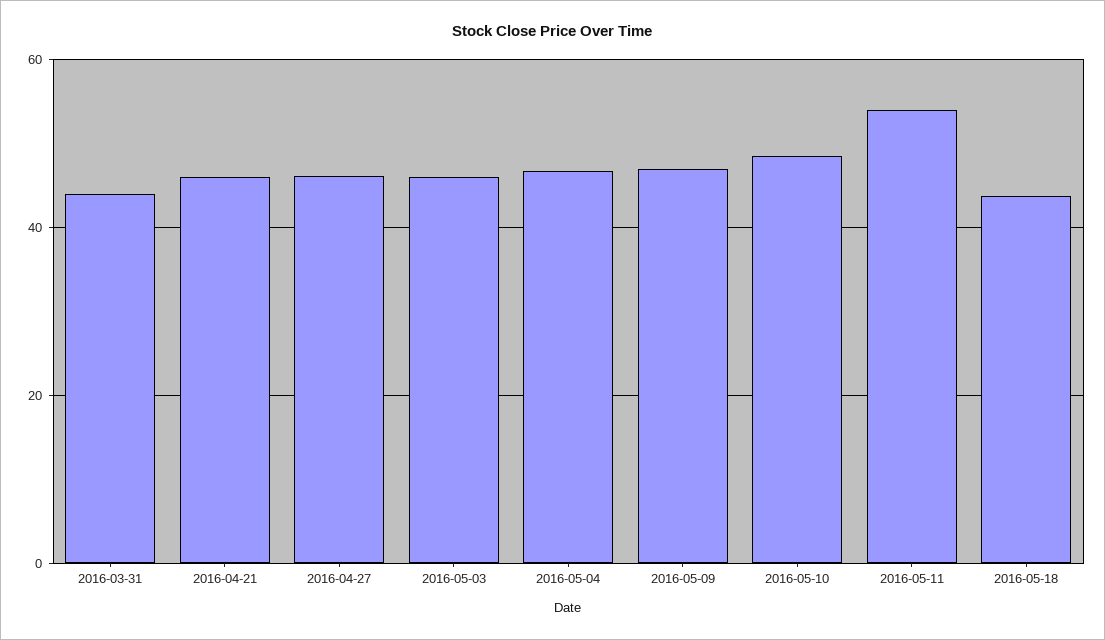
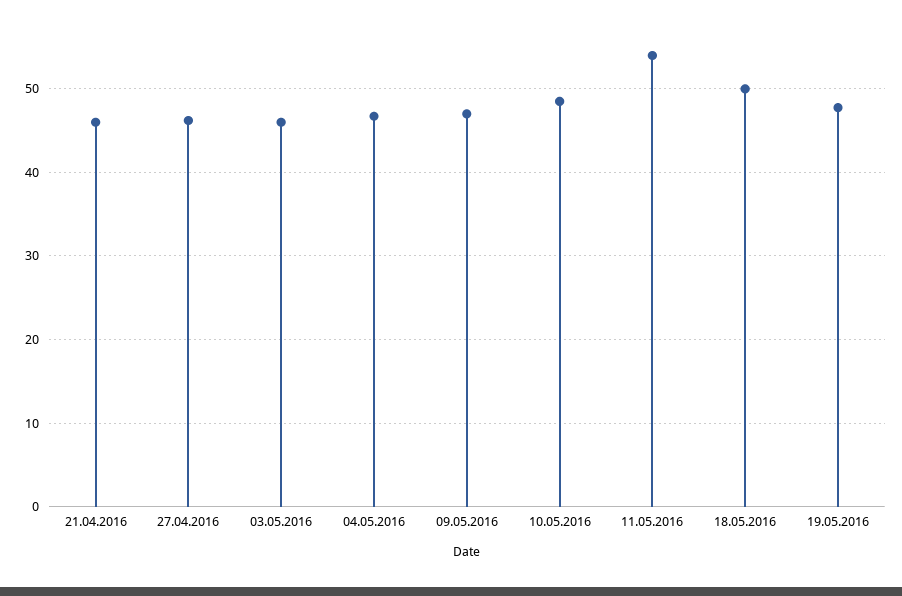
2016-03-31: 44 -> none
2016-05-18: 44 -> 50
19.05.2016: none -> 48

